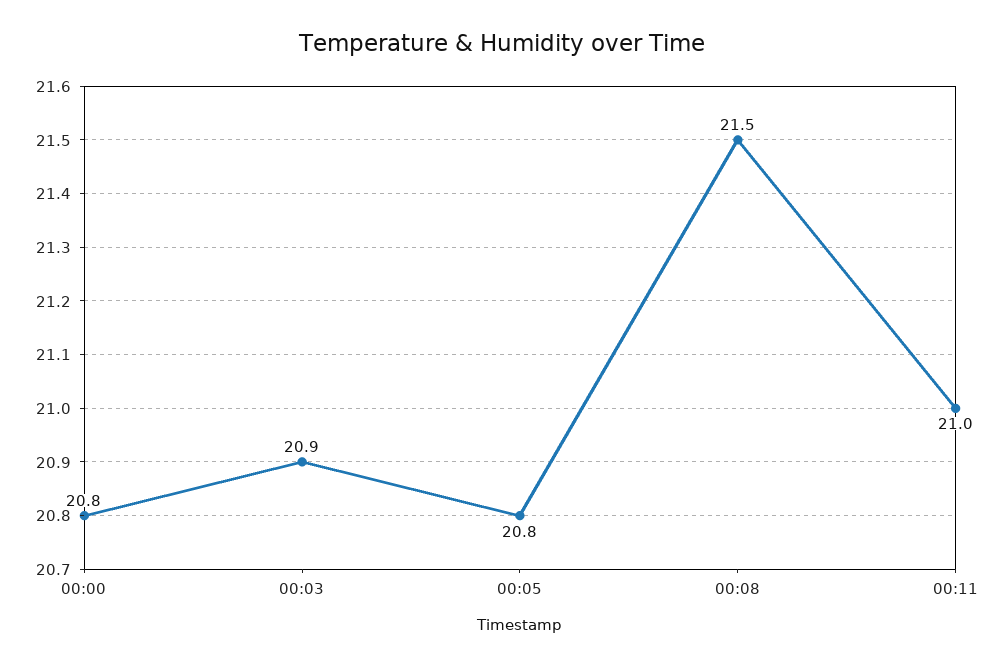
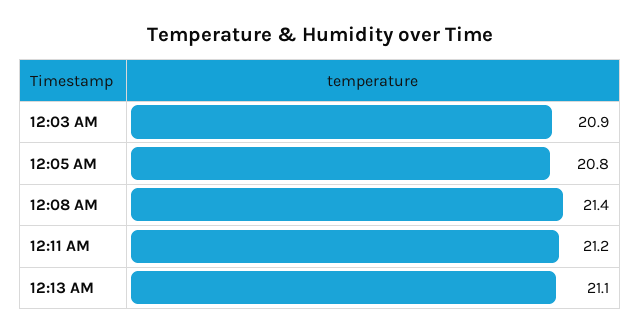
00:00: 20.8 -> none
00:08: 21.5 -> 21.4
00:11: 21 -> 21.2
12:13 AM: none -> 21.1

